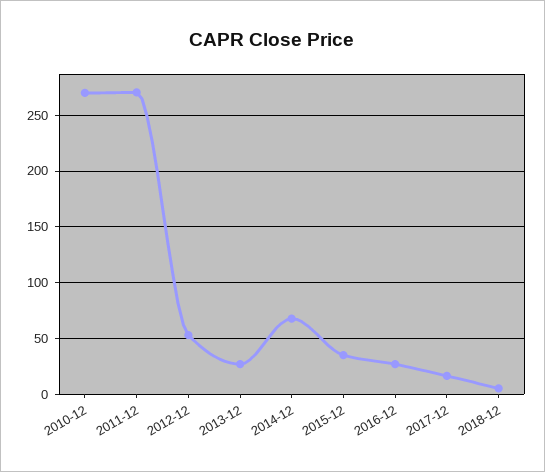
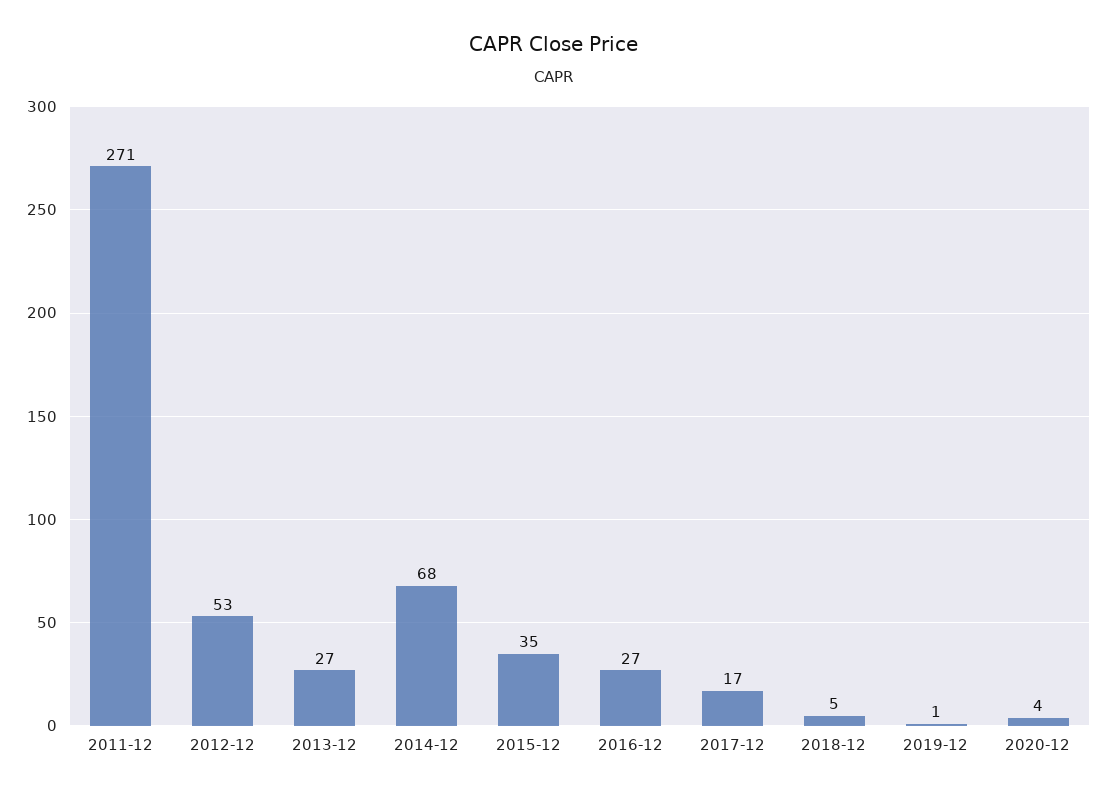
2010-12: 270 -> none
2019-12: none -> 1
2020-12: none -> 4

